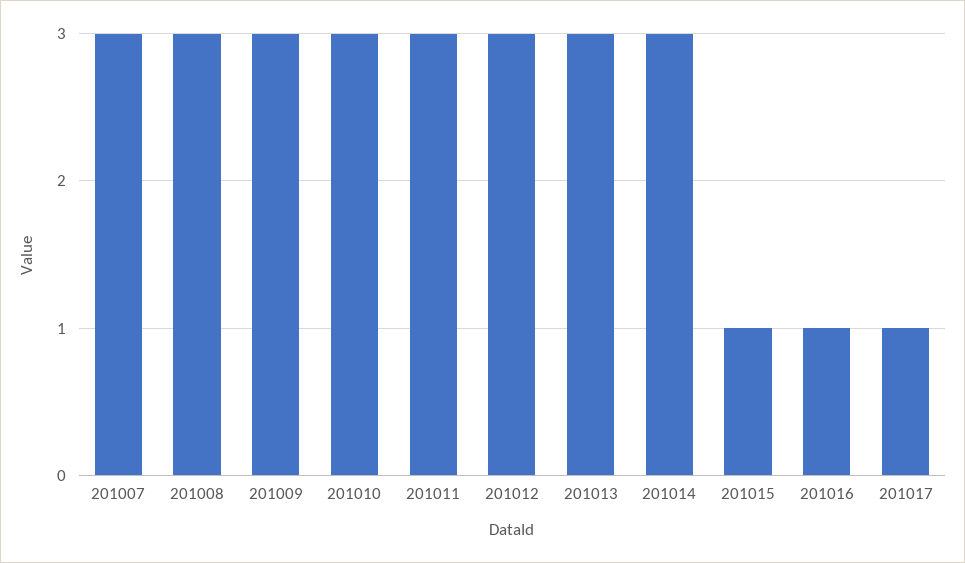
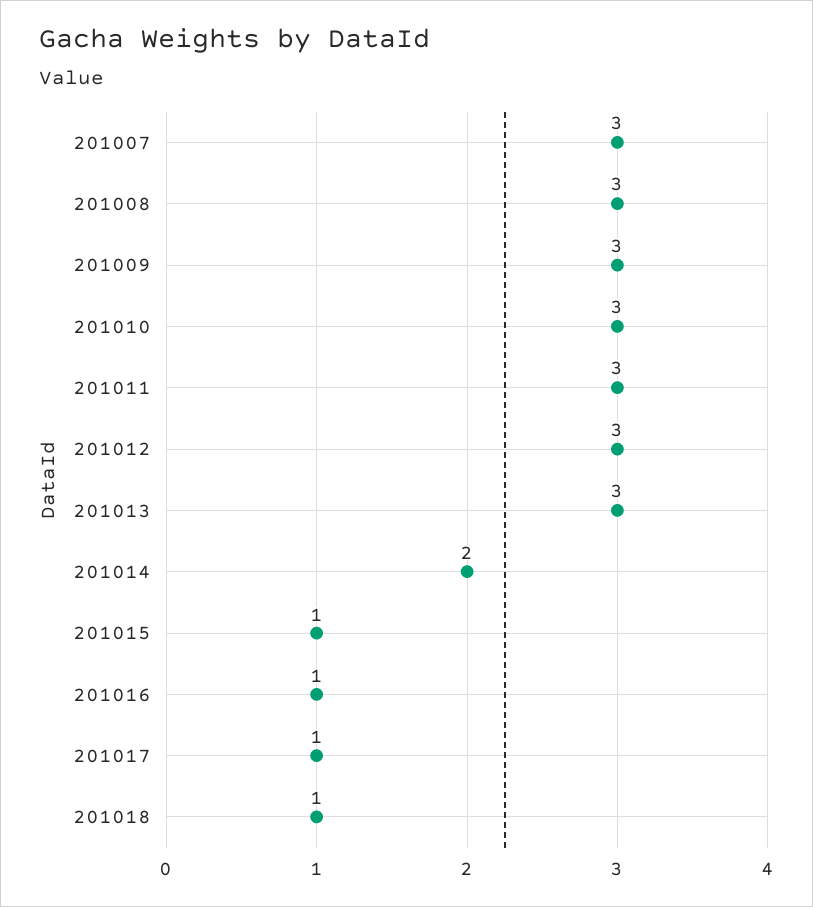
201014: 3 -> 2
201018: none -> 1

